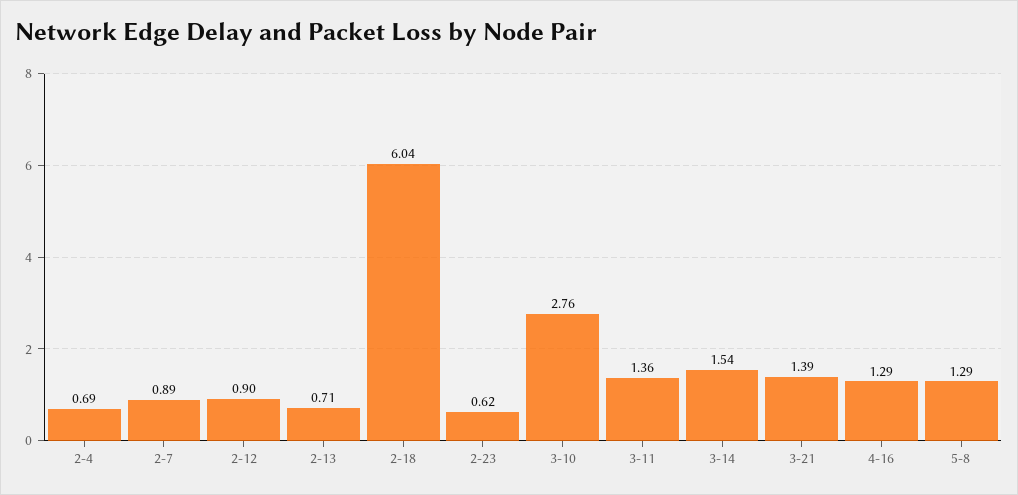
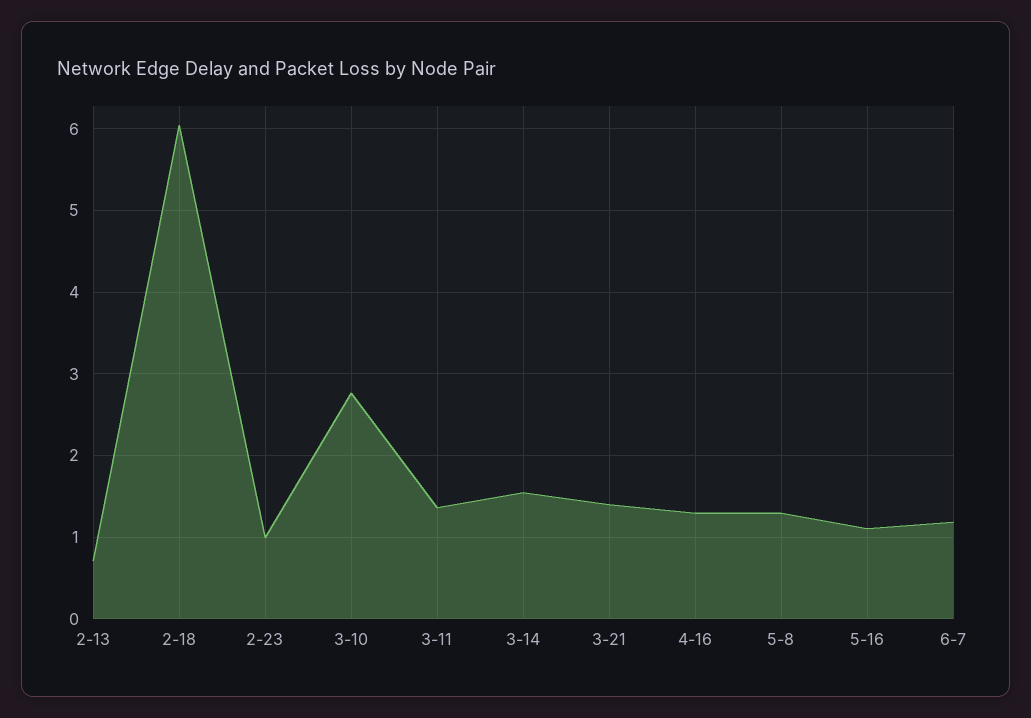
2-4: 0.69 -> none
2-7: 0.89 -> none
2-12: 0.9 -> none
2-23: 0.62 -> 1
5-16: none -> 1.1
6-7: none -> 1.2

